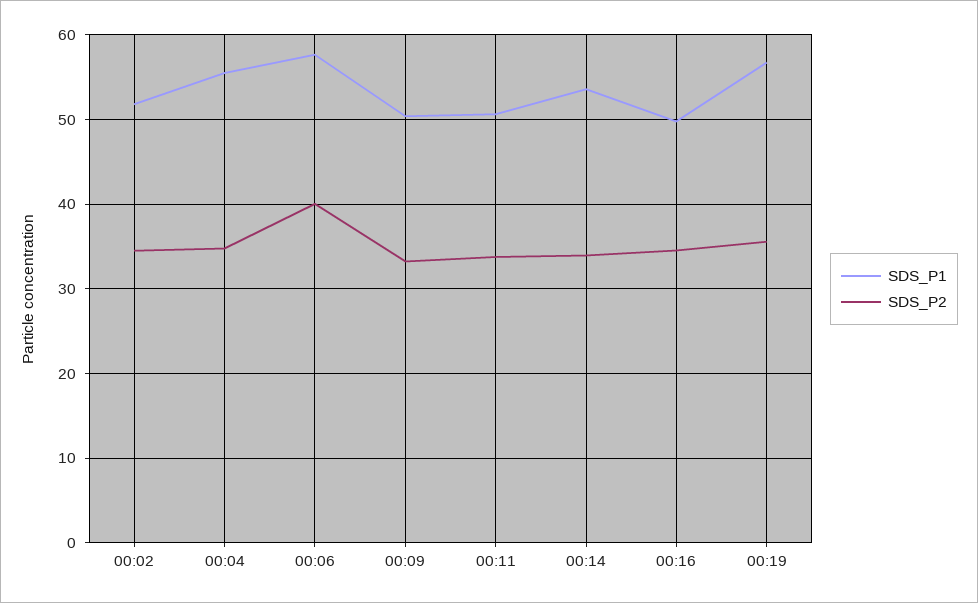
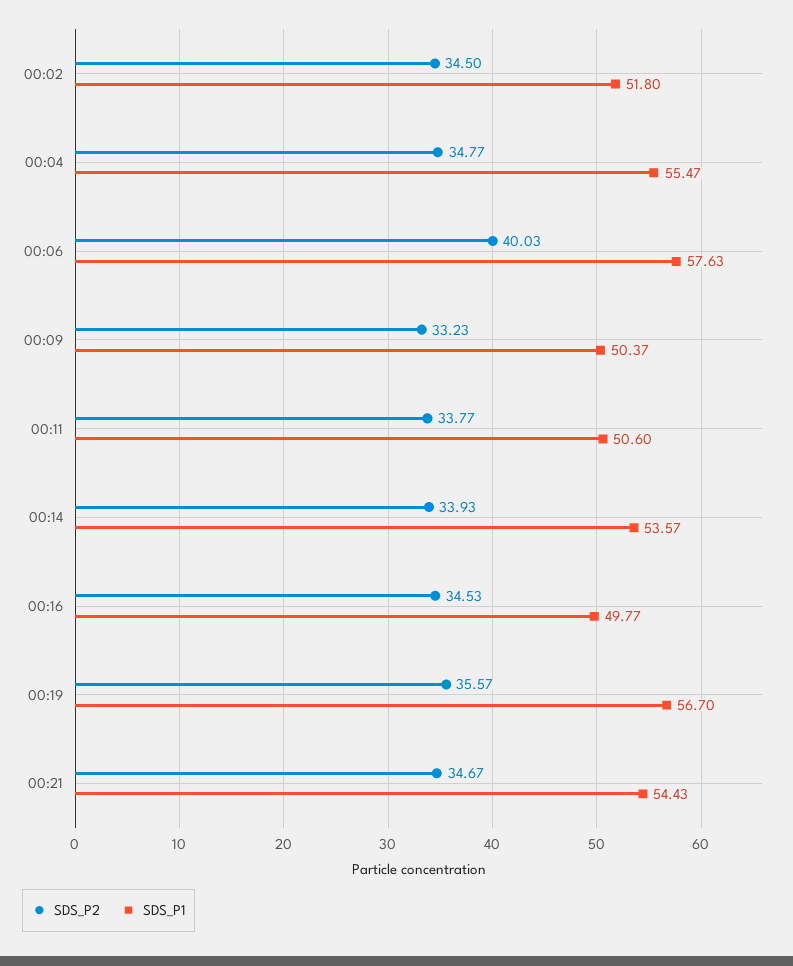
SDS_P2, 00:21: none -> 34.67
SDS_P1, 00:21: none -> 54.43

